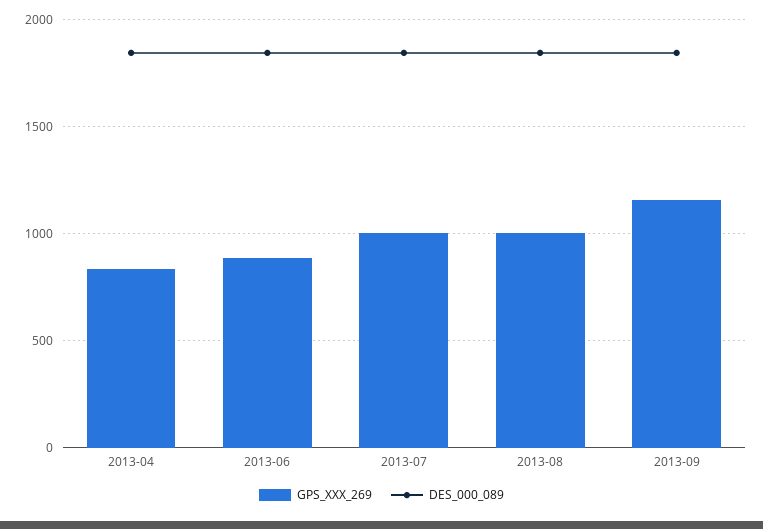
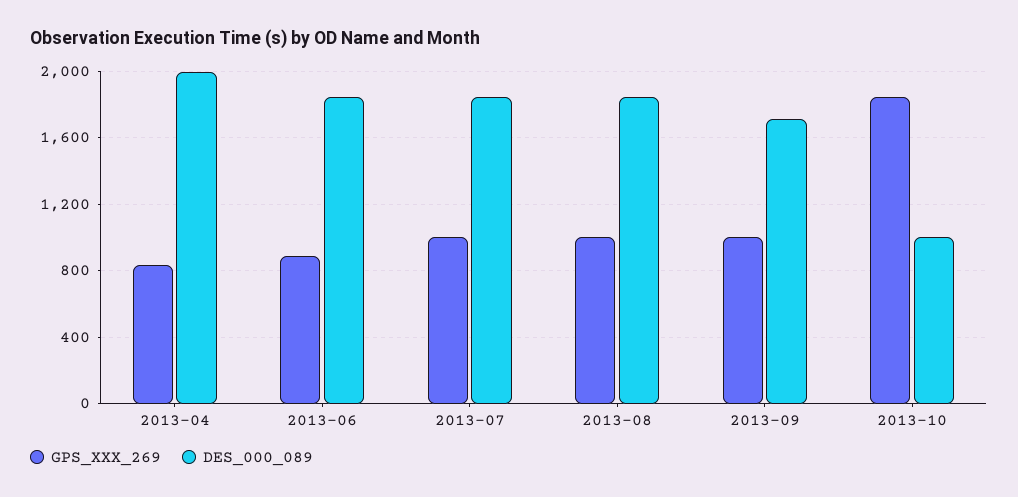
DES_000_089, 2013-04: 1850 -> 2000
GPS_XXX_269, 2013-09: 1150 -> 1000
DES_000_089, 2013-09: 1850 -> 1700
GPS_XXX_269, 2013-10: none -> 1850
DES_000_089, 2013-10: none -> 1000

